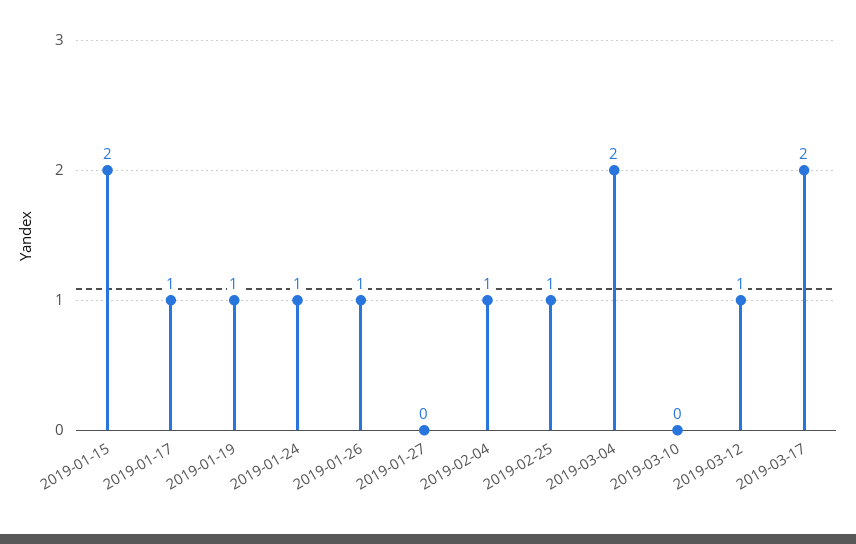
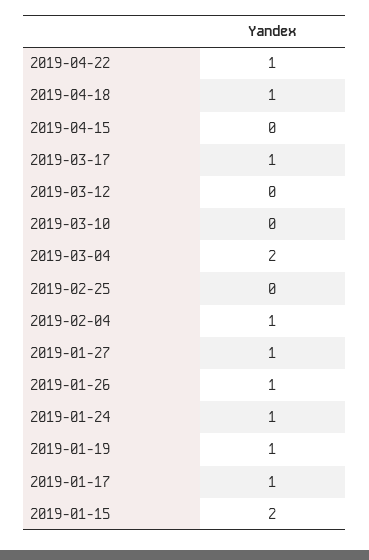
2019-01-27: 0 -> 1
2019-02-25: 1 -> 0
2019-03-12: 1 -> 0
2019-03-17: 2 -> 1
2019-04-22: none -> 1
2019-04-18: none -> 1
2019-04-15: none -> 0

